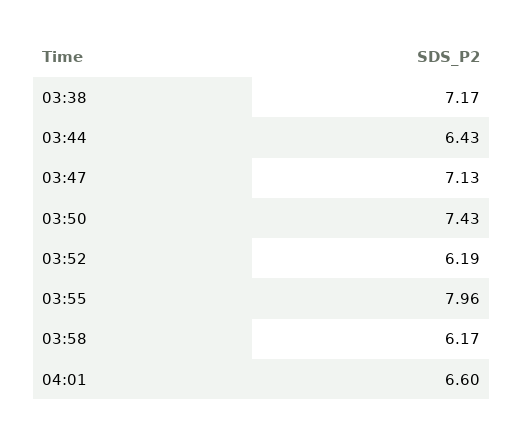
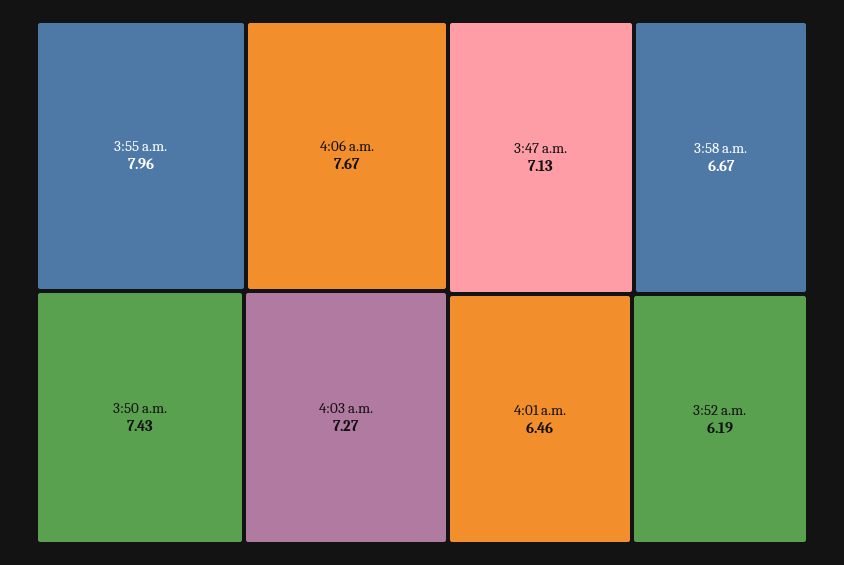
03:38: 7.17 -> none
03:44: 6.43 -> none
03:58: 6.17 -> 6.67
04:01: 6.6 -> 6.46
4:06 a.m.: none -> 7.67
4:03 a.m.: none -> 7.27

